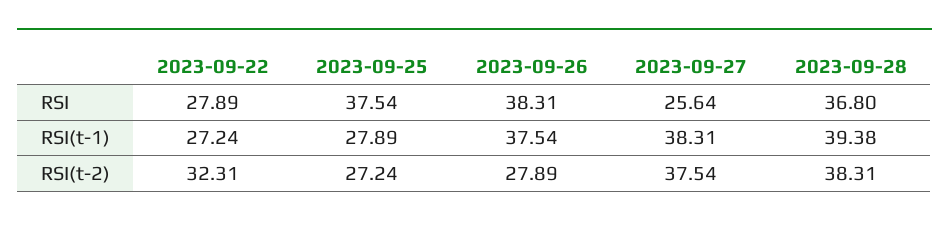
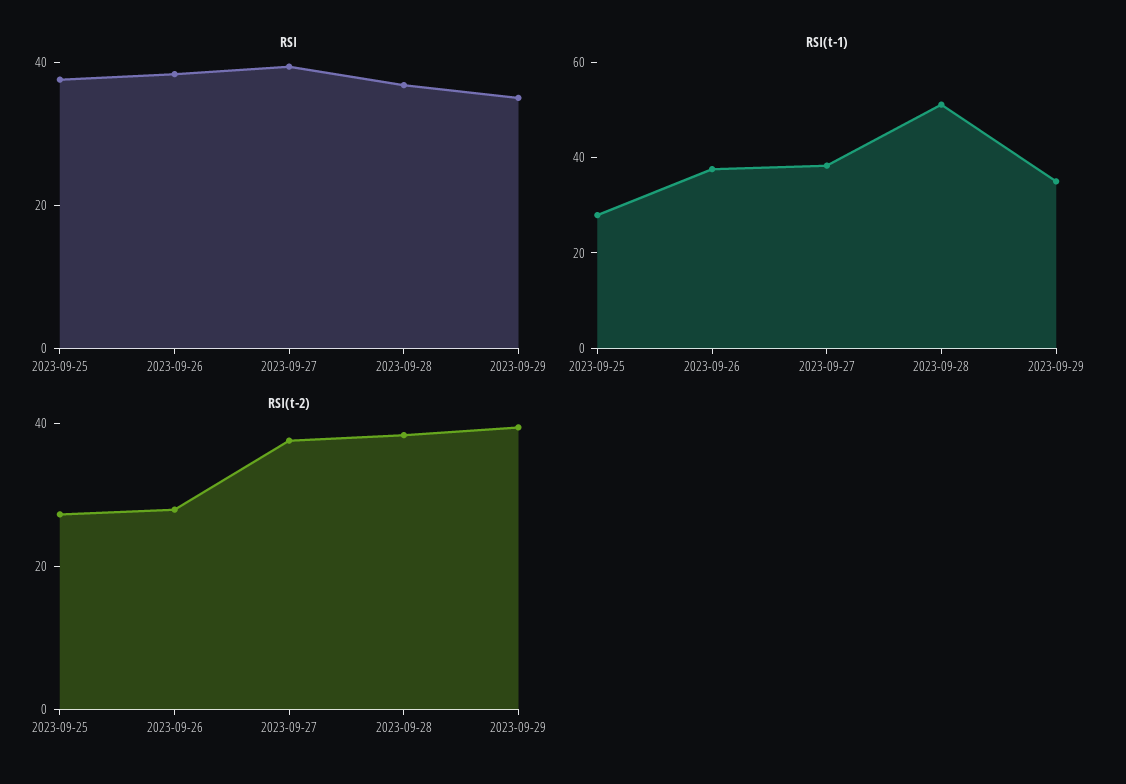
RSI, 2023-09-22: 27.89 -> none
RSI, 2023-09-27: 25.64 -> 40
RSI(t-1), 2023-09-22: 27.24 -> none
RSI(t-1), 2023-09-28: 39.38 -> 50
RSI(t-2), 2023-09-22: 32.31 -> none
RSI, 2023-09-29: none -> 35
RSI(t-1), 2023-09-29: none -> 35
RSI(t-2), 2023-09-29: none -> 40

